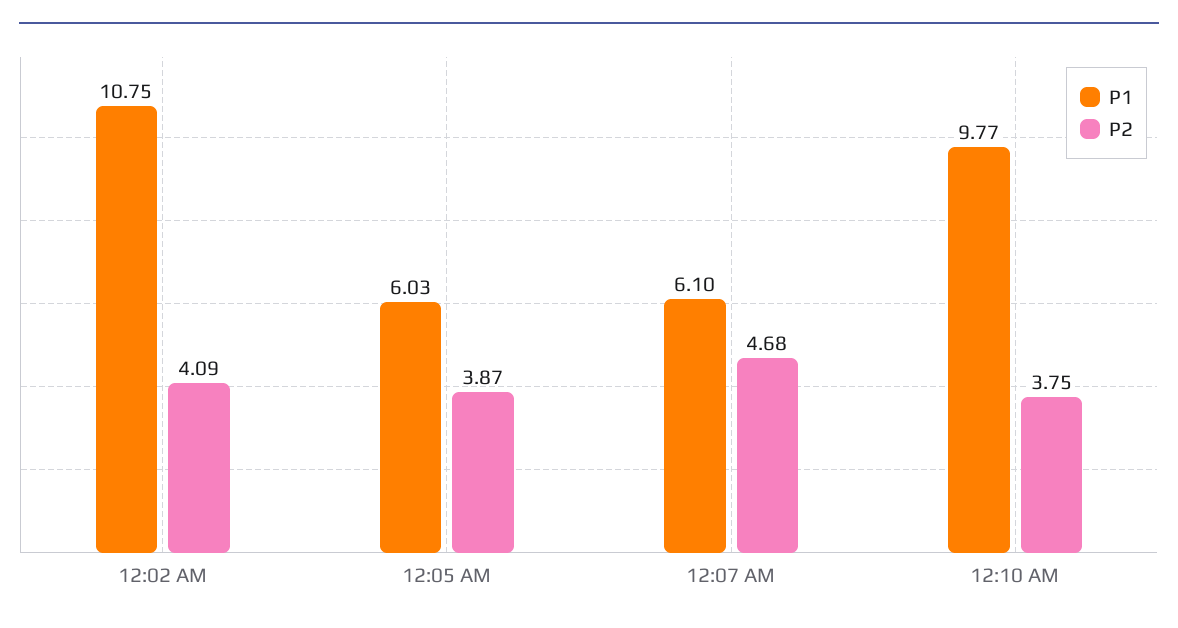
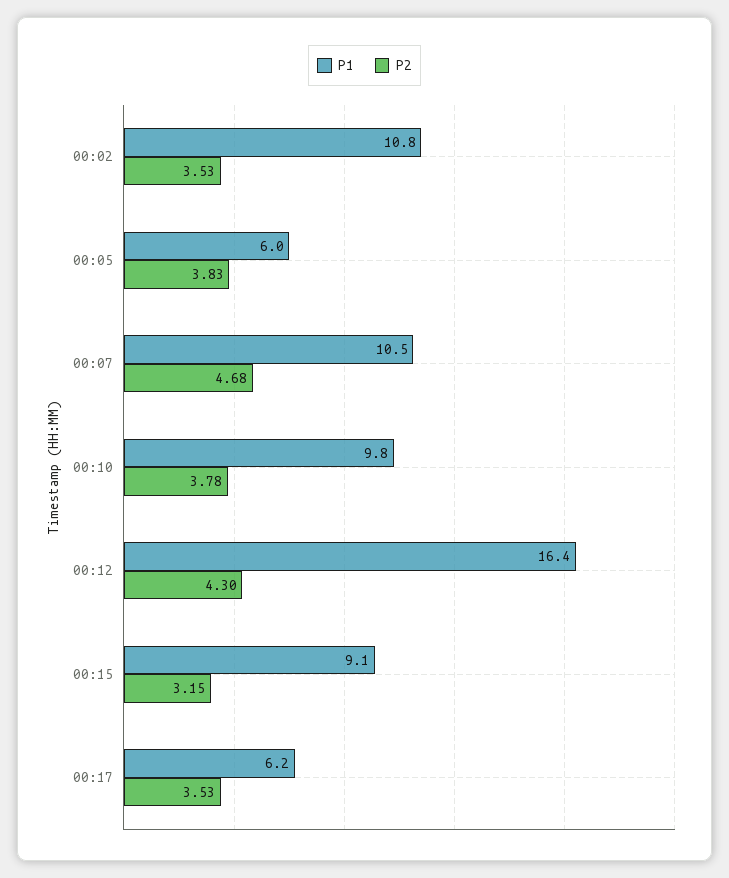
P2, 12:02 AM: 4.09 -> 3.53
P2, 12:05 AM: 3.87 -> 3.83
P1, 12:07 AM: 6.1 -> 10.5
P2, 12:10 AM: 3.75 -> 3.78
P1, 00:12: none -> 16.4
P2, 00:12: none -> 4.3
P1, 00:15: none -> 9.1
P2, 00:15: none -> 3.15
P1, 00:17: none -> 6.2
P2, 00:17: none -> 3.53

